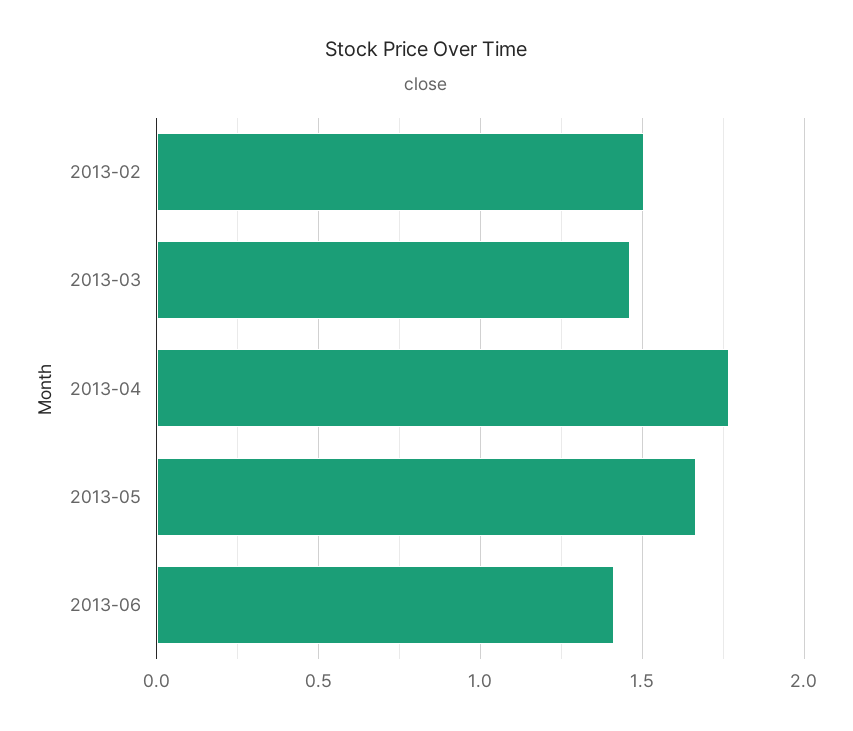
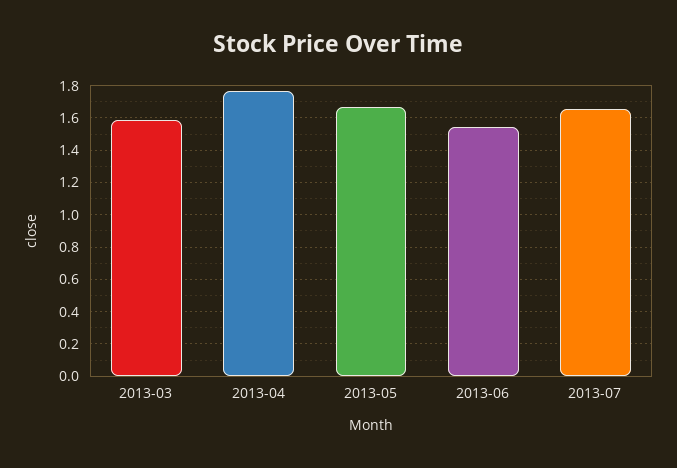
2013-02: 1.5 -> none
2013-03: 1.45 -> 1.6
2013-06: 1.4 -> 1.55
2013-07: none -> 1.65

